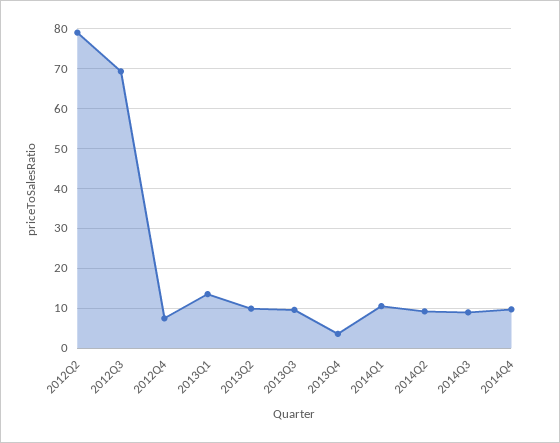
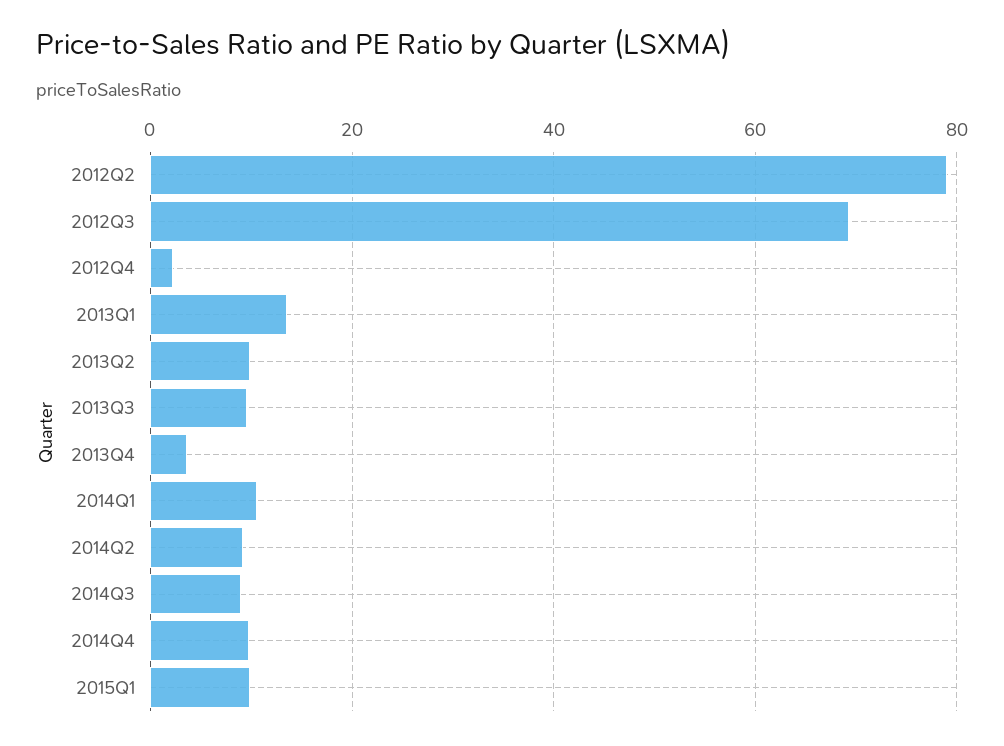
2012Q4: 8 -> 2
2015Q1: none -> 10

